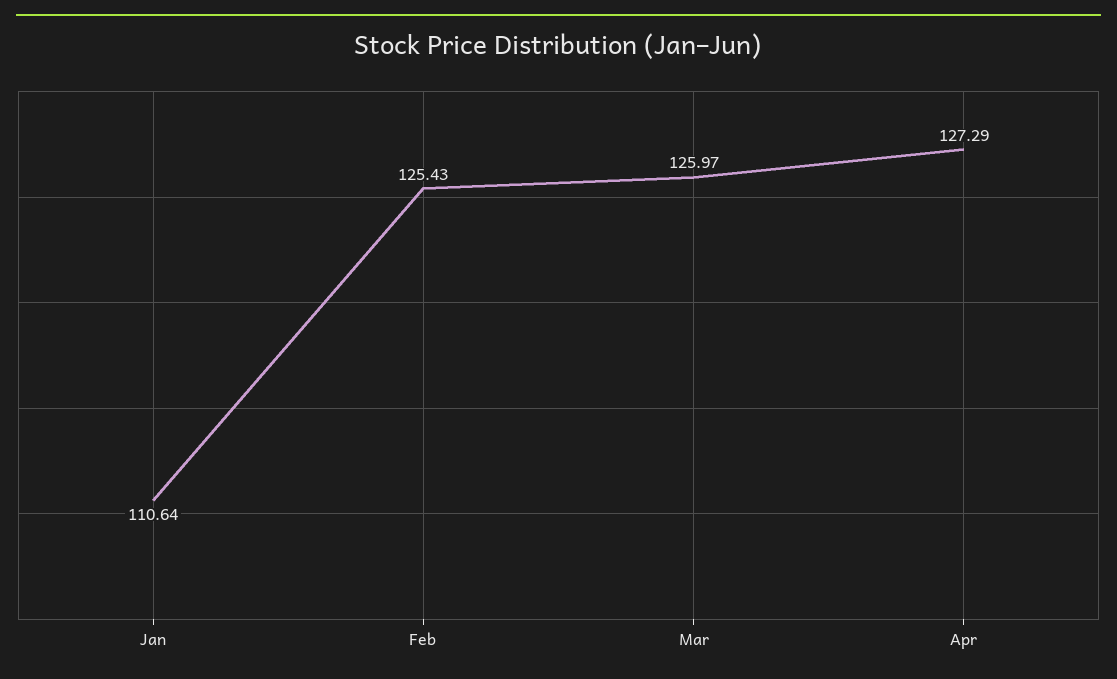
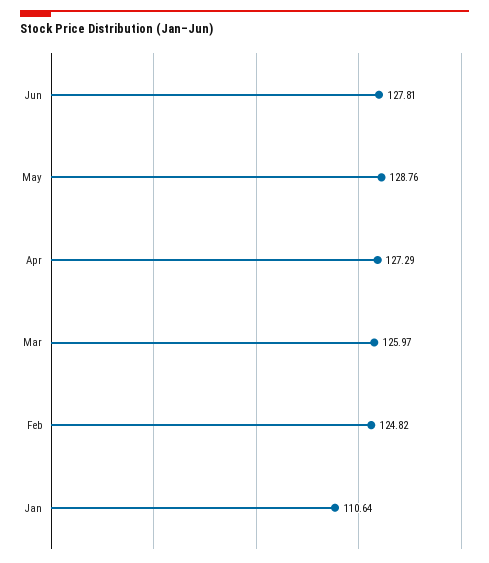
Feb: 125.43 -> 124.82
Jun: none -> 127.81
May: none -> 128.76

